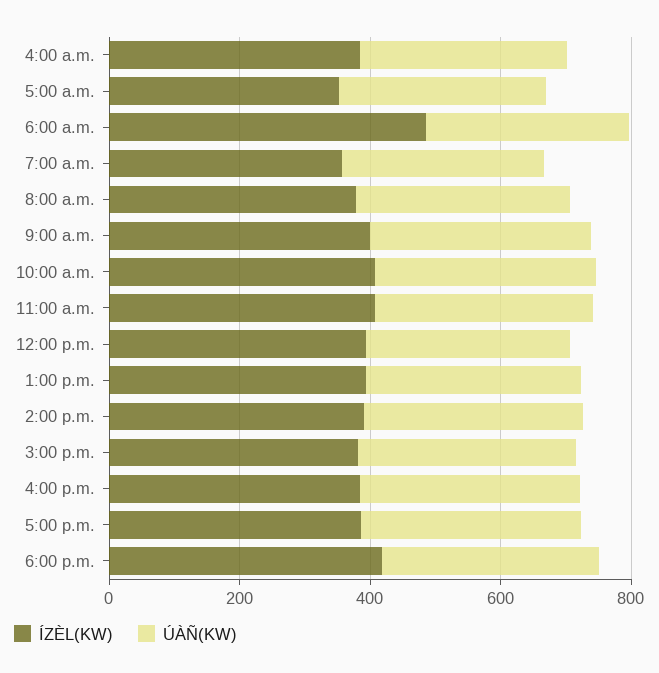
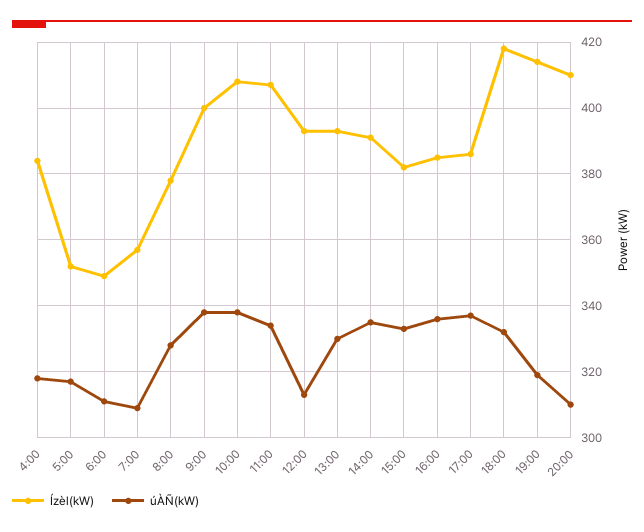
ÍZÈL(KW), 6:00 a.m.: 500 -> 350
ÍZÈL(KW), 19:00: none -> 415
ÚÀÑ(KW), 19:00: none -> 320
ÍZÈL(KW), 20:00: none -> 410
ÚÀÑ(KW), 20:00: none -> 310

